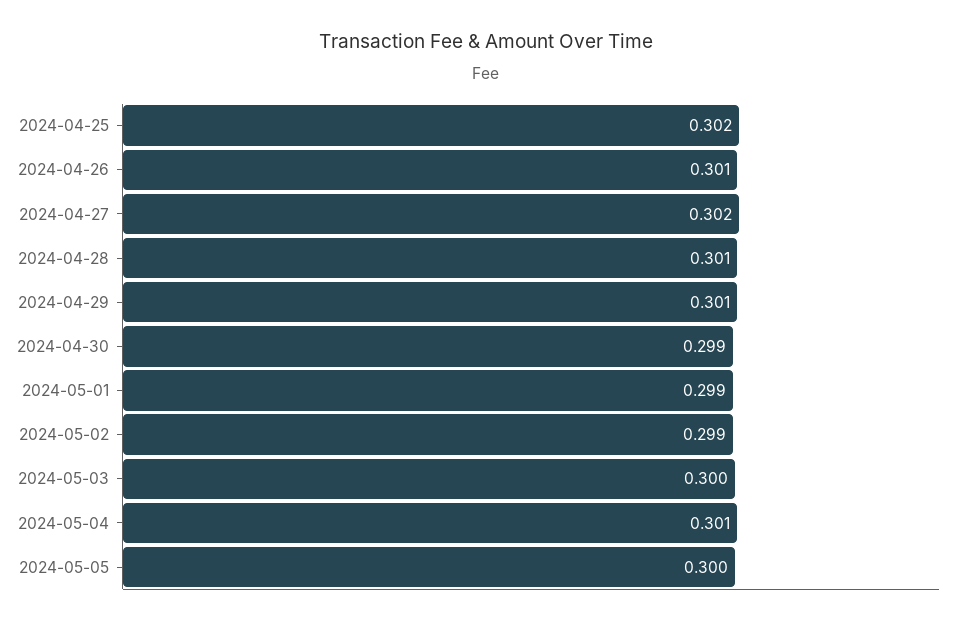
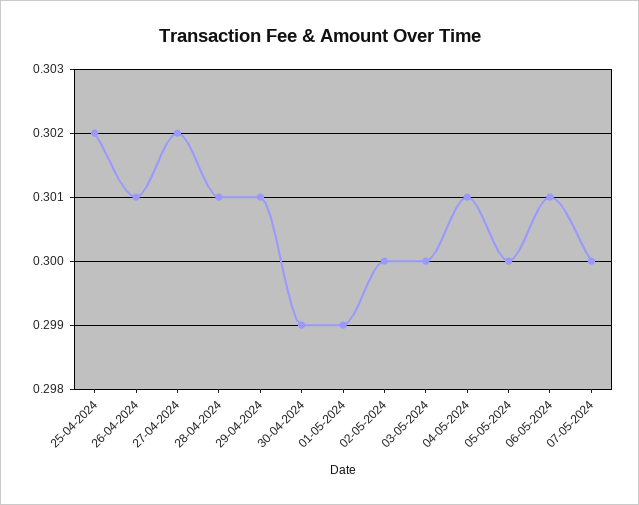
2024-05-02: 0.299 -> 0.3
06-05-2024: none -> 0.301
07-05-2024: none -> 0.3

